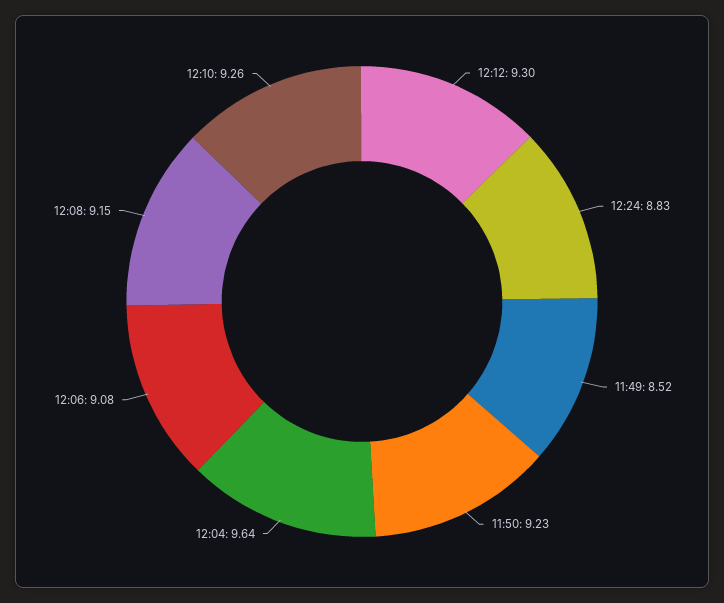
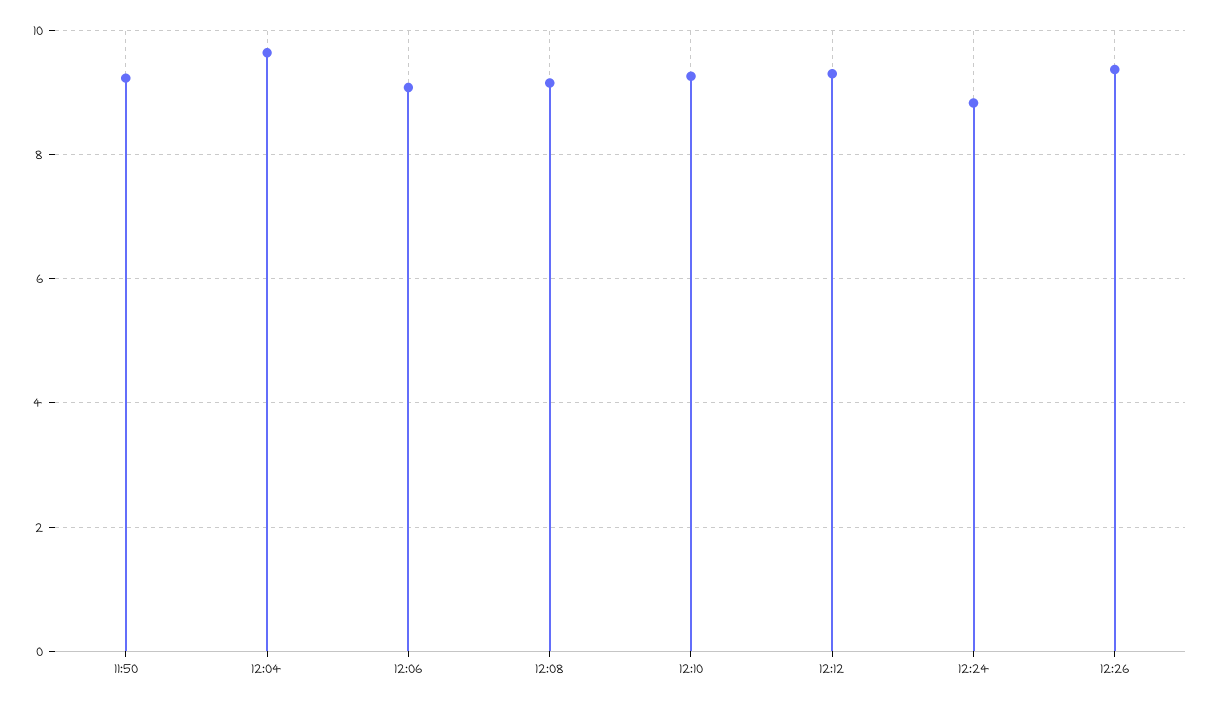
11:49: 8.52 -> none
12:26: none -> 9.4

